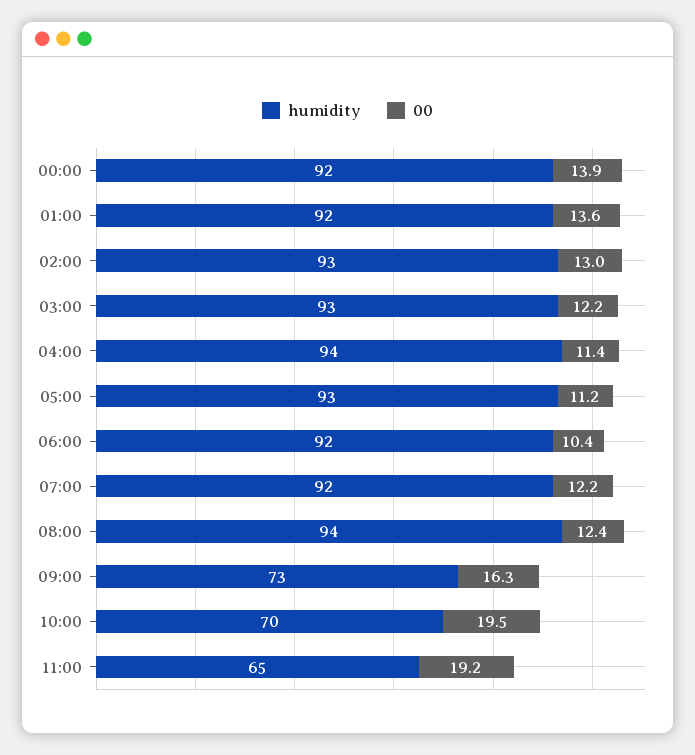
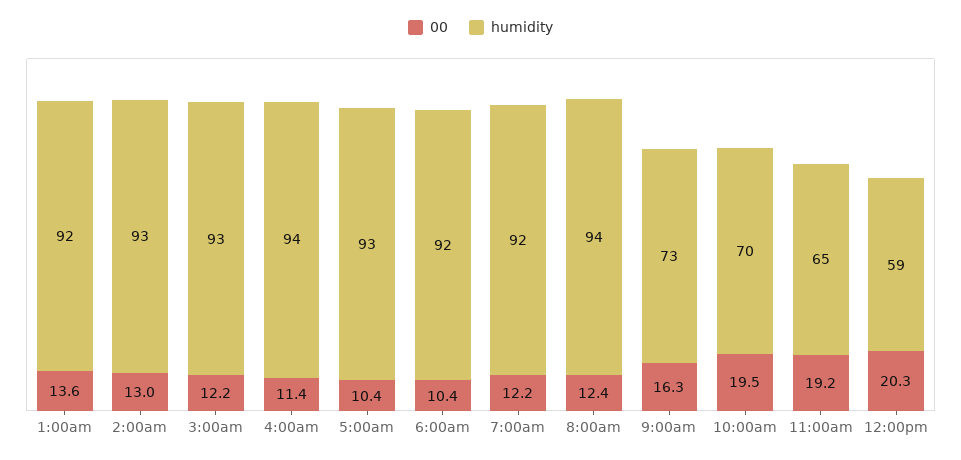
humidity, 00:00: 92 -> none
00, 00:00: 13.9 -> none
00, 05:00: 11.2 -> 10.4
00, 12:00pm: none -> 20.3
humidity, 12:00pm: none -> 59

